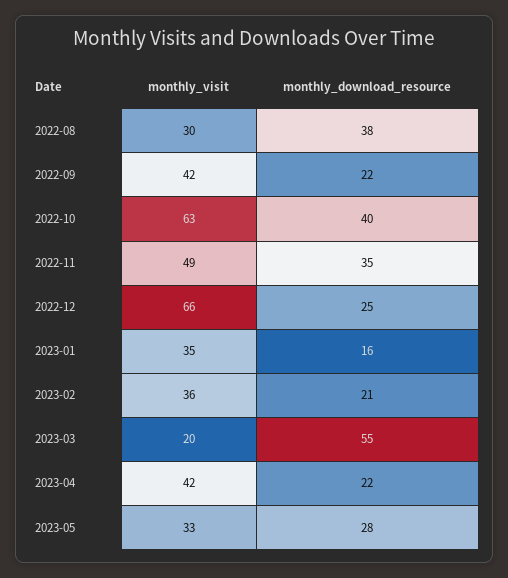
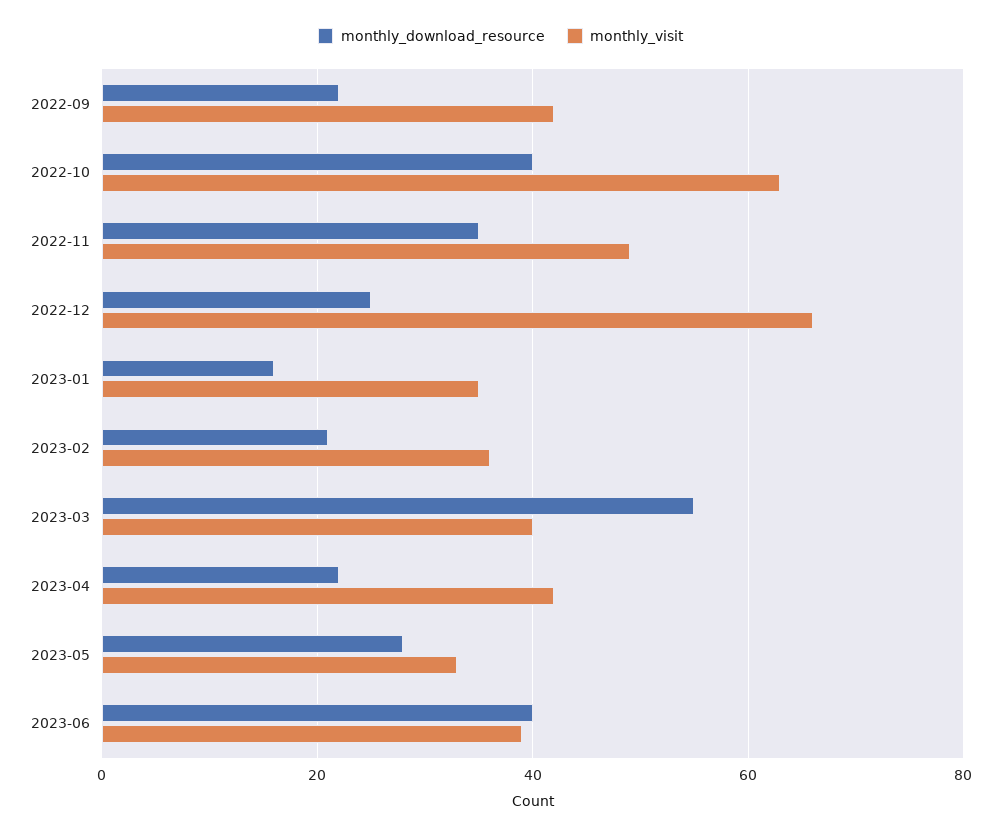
monthly_visit, 2022-08: 30 -> none
monthly_download_resource, 2022-08: 38 -> none
monthly_visit, 2023-03: 20 -> 40
monthly_download_resource, 2023-06: none -> 40
monthly_visit, 2023-06: none -> 40

